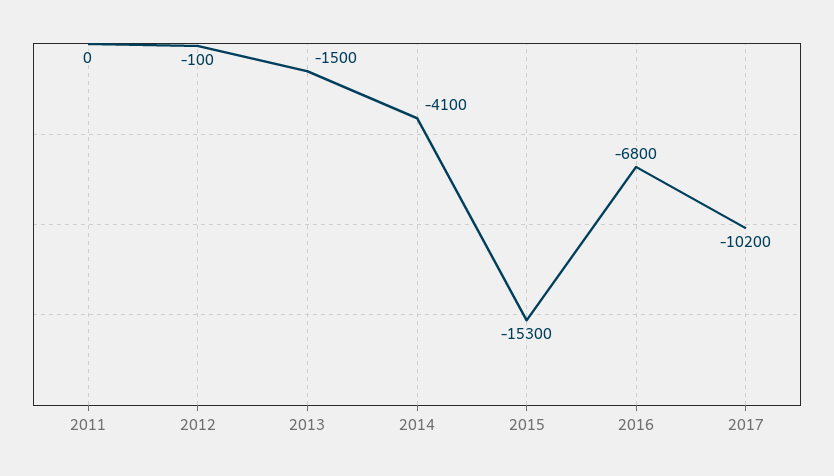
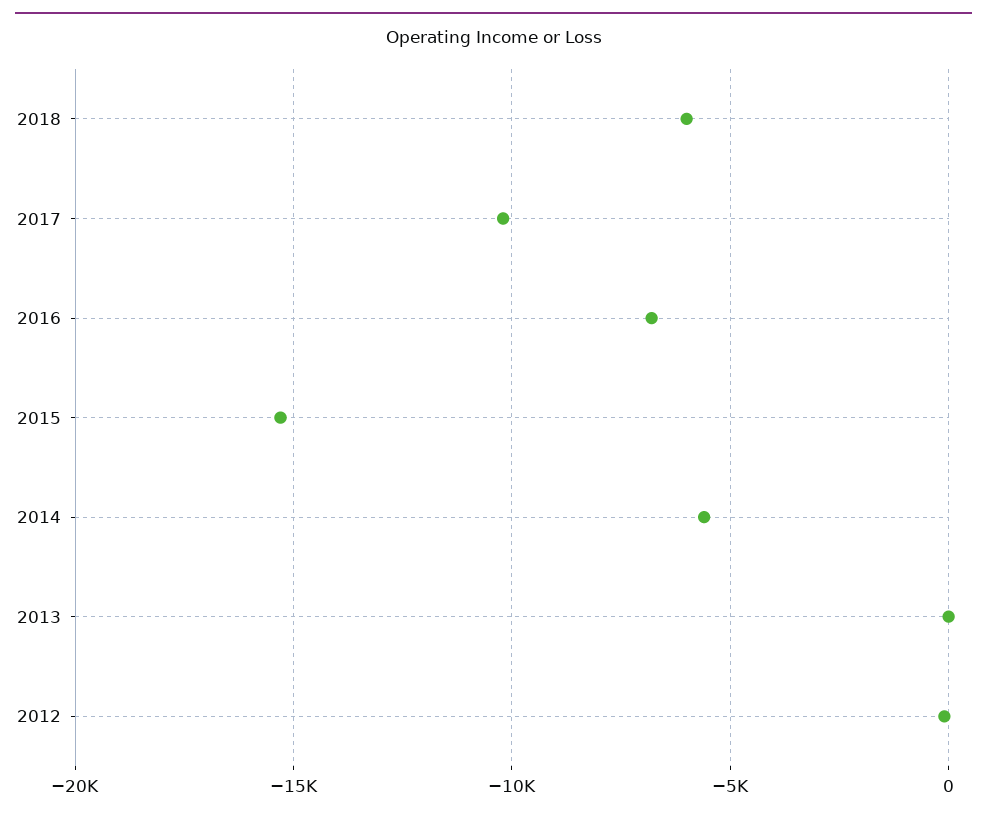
2011: 0 -> none
2013: -1500 -> 0
2014: -4100 -> -5500
2018: none -> -6000

